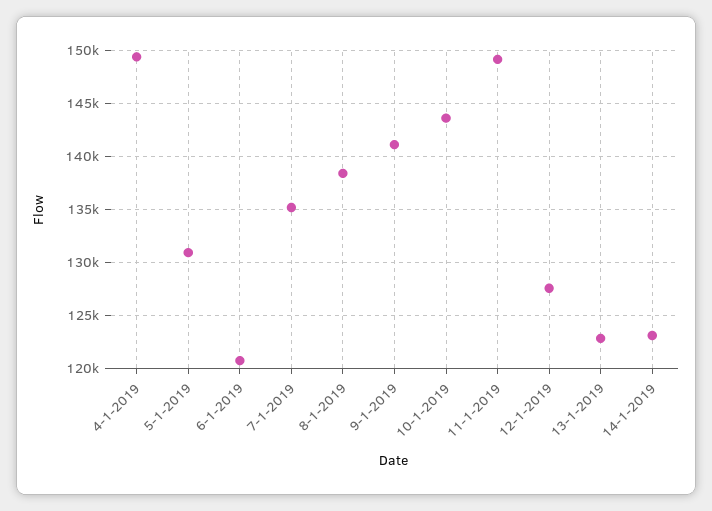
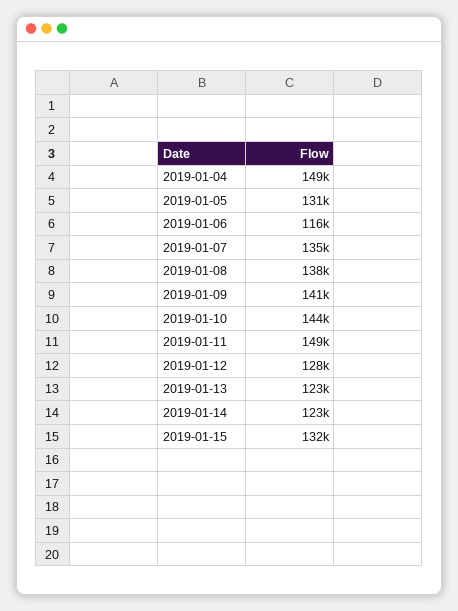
6-1-2019: 121000 -> 116000
2019-01-15: none -> 132000

